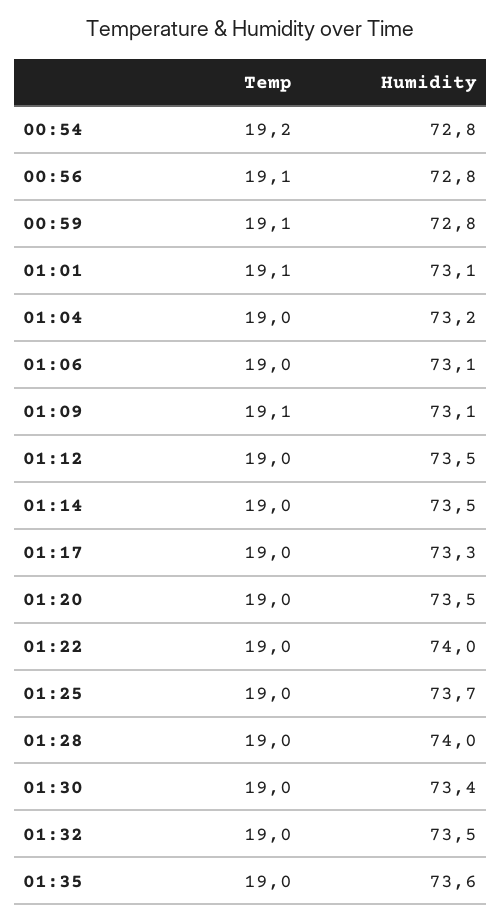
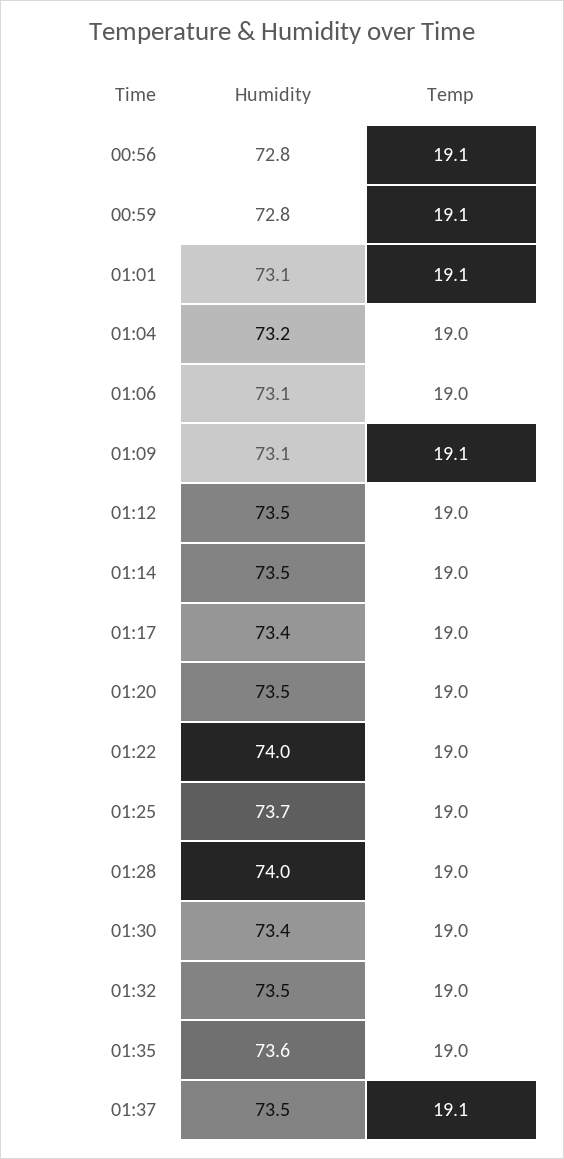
Temp, 00:54: 19.2 -> none
Humidity, 00:54: 72.8 -> none
Humidity, 01:17: 73.3 -> 73.4
Humidity, 01:37: none -> 73.5
Temp, 01:37: none -> 19.1

